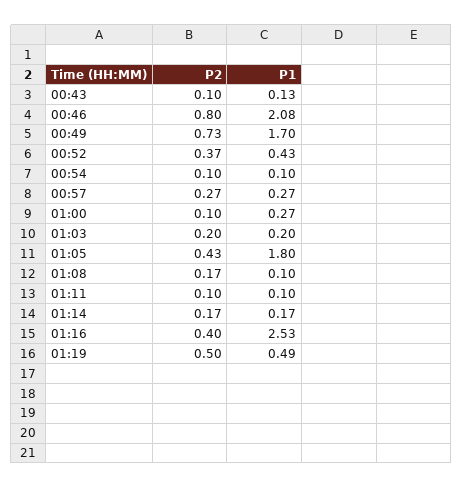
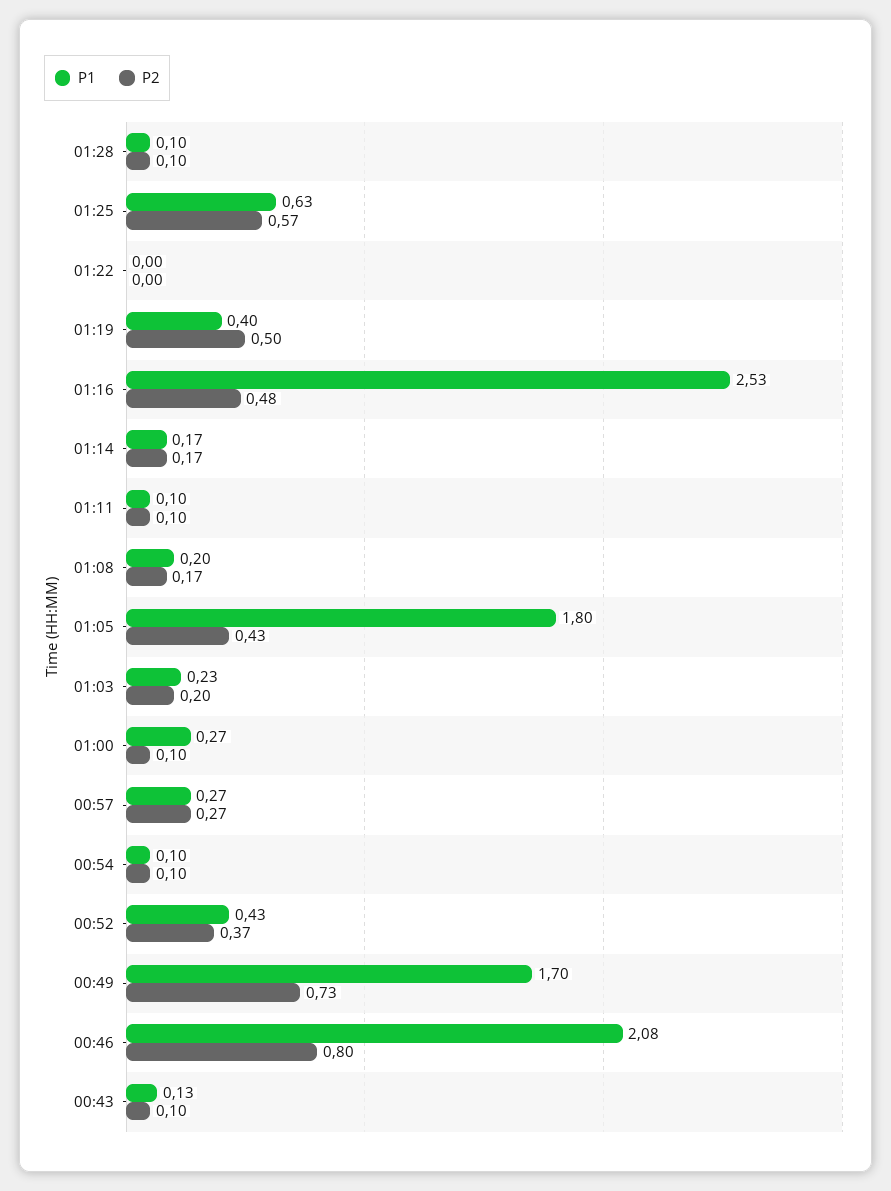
P1, 01:03: 0.2 -> 0.23
P1, 01:08: 0.1 -> 0.2
P2, 01:16: 0.4 -> 0.48
P1, 01:19: 0.49 -> 0.4
P1, 01:28: none -> 0.1
P2, 01:28: none -> 0.1
P1, 01:25: none -> 0.63
P2, 01:25: none -> 0.57
P1, 01:22: none -> 0
P2, 01:22: none -> 0

